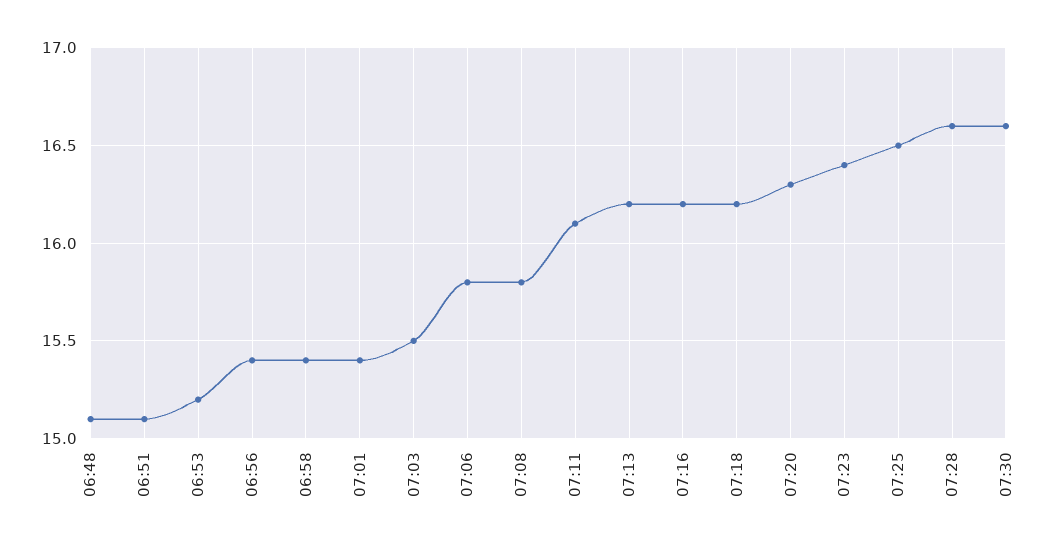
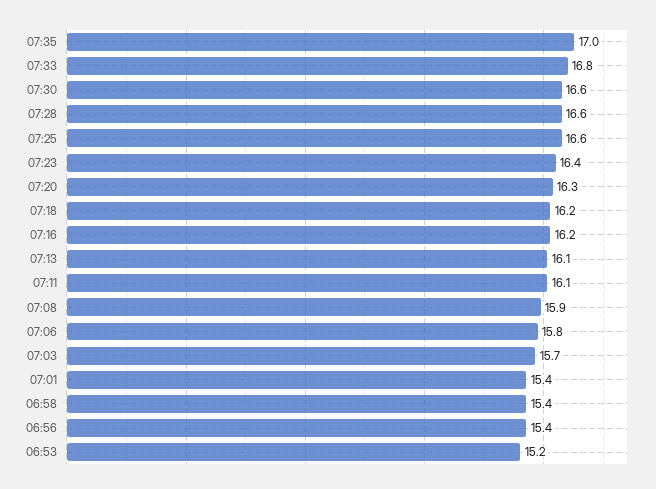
06:48: 15.1 -> none
06:51: 15.1 -> none
07:03: 15.5 -> 15.7
07:08: 15.8 -> 15.9
07:13: 16.2 -> 16.1
07:25: 16.5 -> 16.6
07:35: none -> 17
07:33: none -> 16.8

